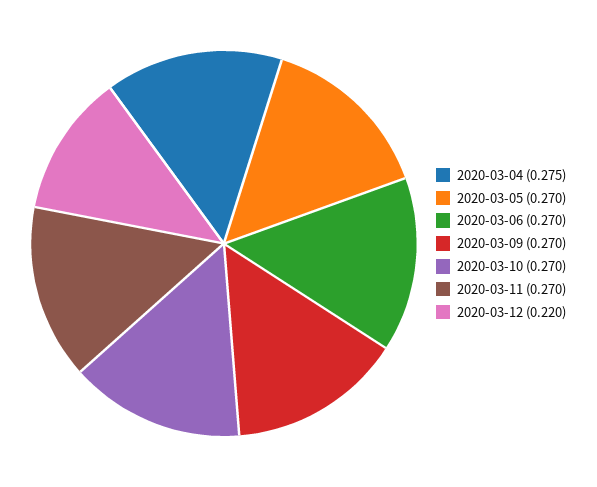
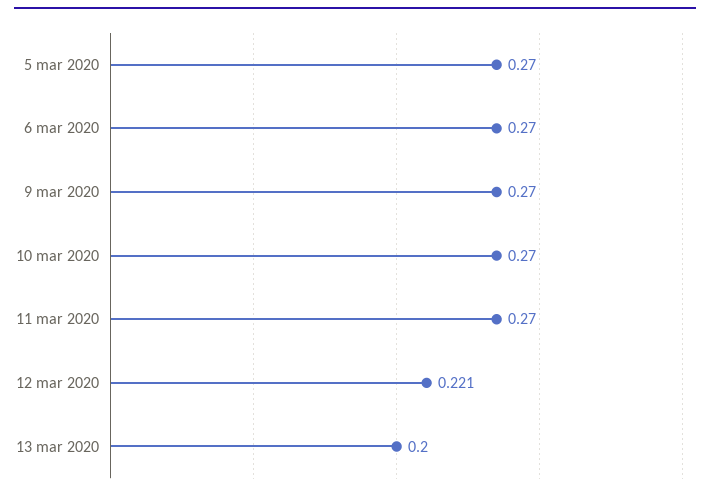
2020-03-04: 0.275 -> none
2020-03-12: 0.22 -> 0.221
13 mar 2020: none -> 0.2

